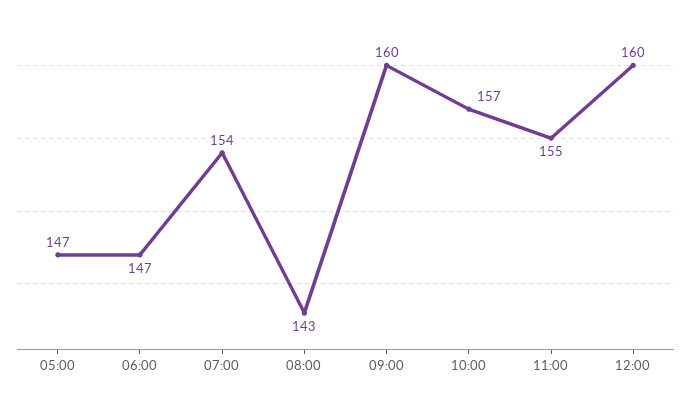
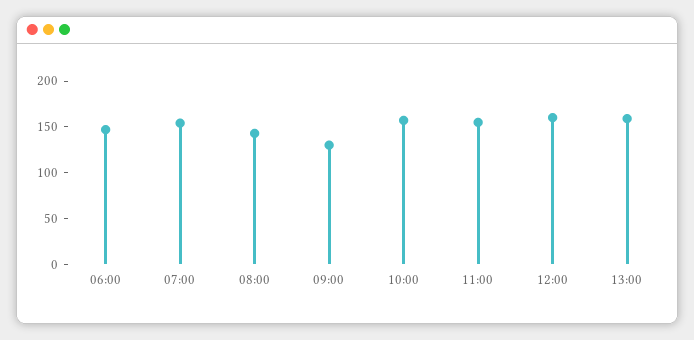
05:00: 147 -> none
09:00: 160 -> 130
13:00: none -> 160

